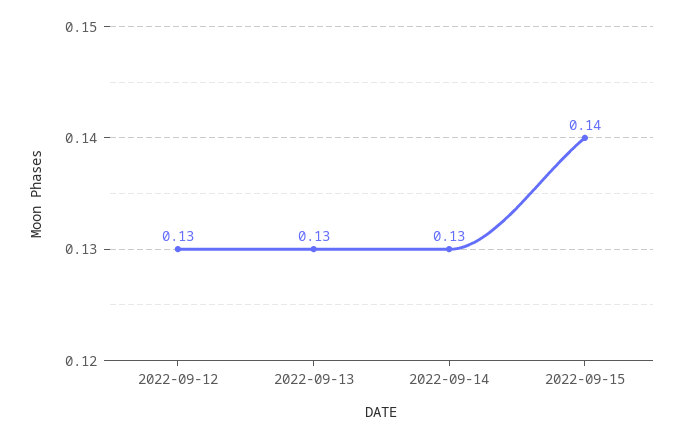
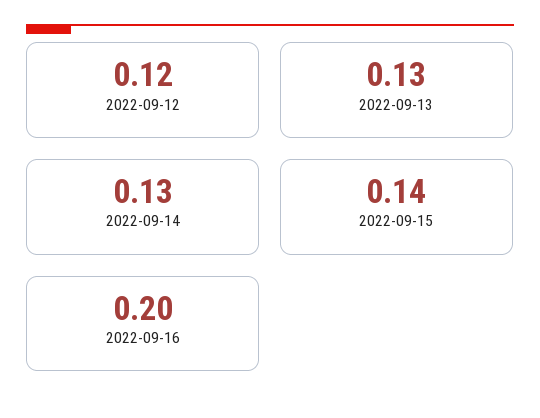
2022-09-12: 0.13 -> 0.12
2022-09-16: none -> 0.2

